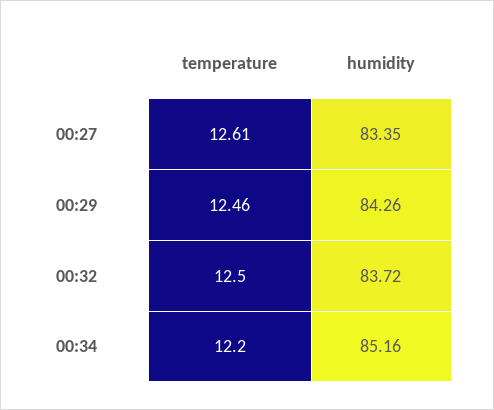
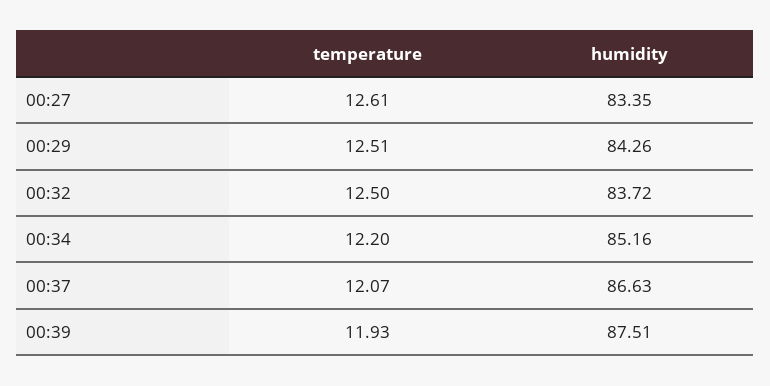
temperature, 00:29: 12.46 -> 12.51
temperature, 00:37: none -> 12.07
humidity, 00:37: none -> 86.63
temperature, 00:39: none -> 11.93
humidity, 00:39: none -> 87.51

